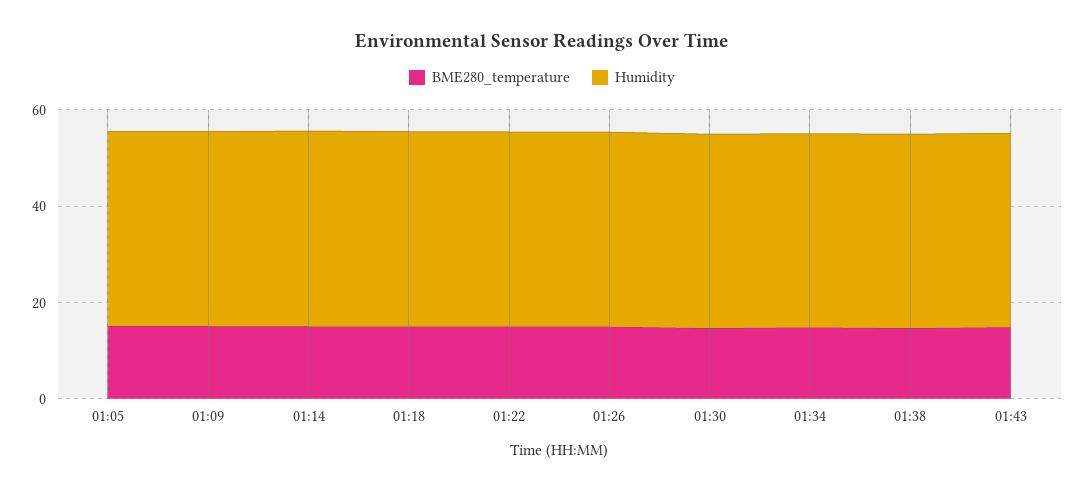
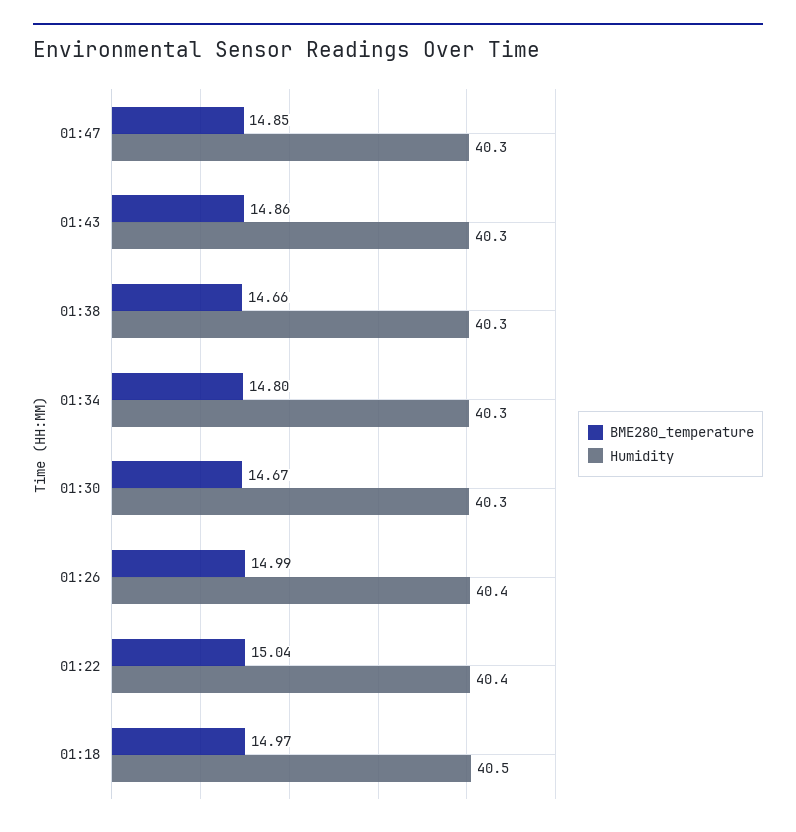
BME280_temperature, 01:05: 15 -> none
Humidity, 01:05: 40 -> none
BME280_temperature, 01:09: 15 -> none
Humidity, 01:09: 40 -> none
BME280_temperature, 01:14: 15 -> none
Humidity, 01:14: 40 -> none
BME280_temperature, 01:47: none -> 14.85
Humidity, 01:47: none -> 40.3

